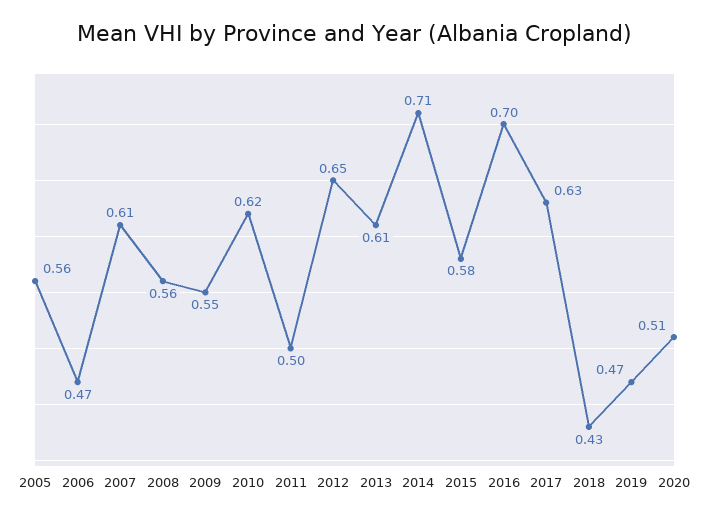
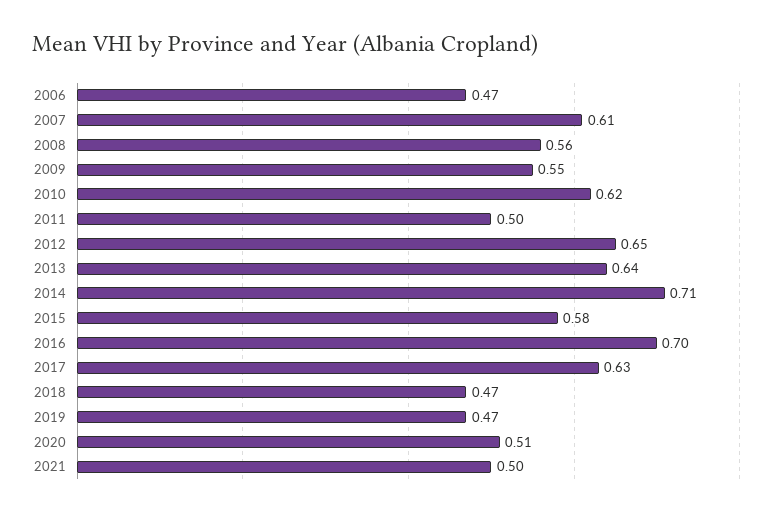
2005: 0.56 -> none
2013: 0.61 -> 0.64
2018: 0.43 -> 0.47
2021: none -> 0.5

